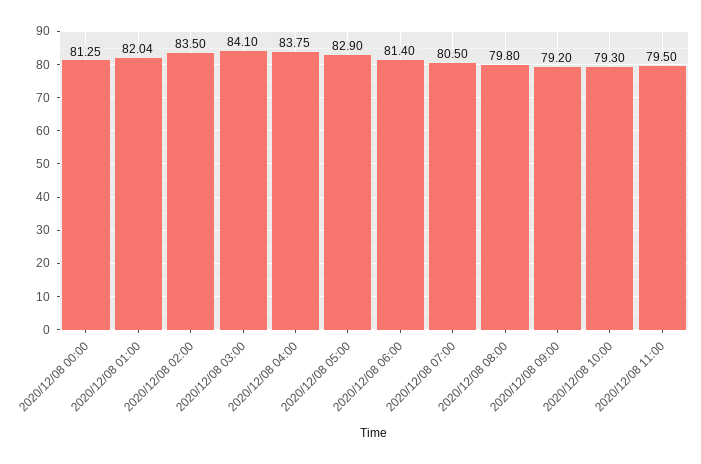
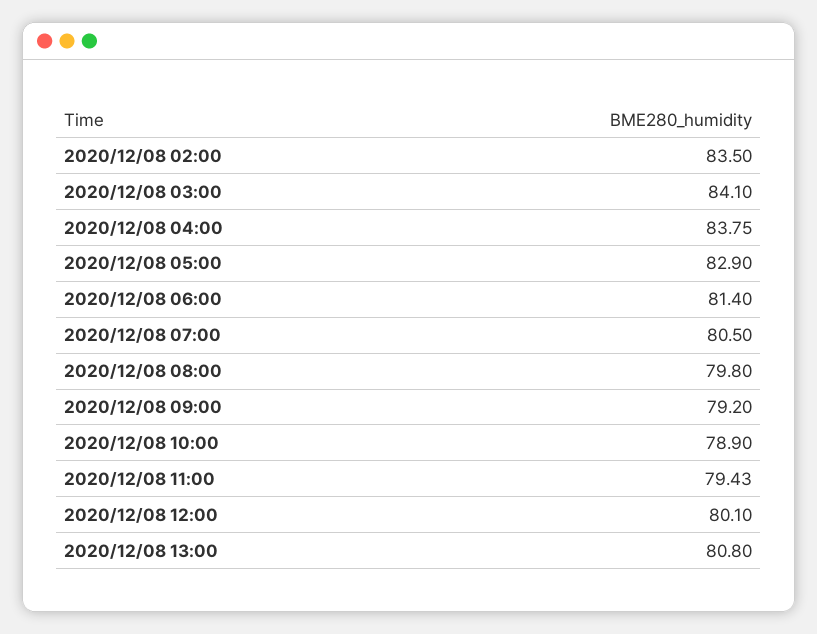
2020/12/08 00:00: 81.25 -> none
2020/12/08 01:00: 82.04 -> none
2020/12/08 10:00: 79.3 -> 78.9
2020/12/08 11:00: 79.5 -> 79.43
2020/12/08 12:00: none -> 80.1
2020/12/08 13:00: none -> 80.8

